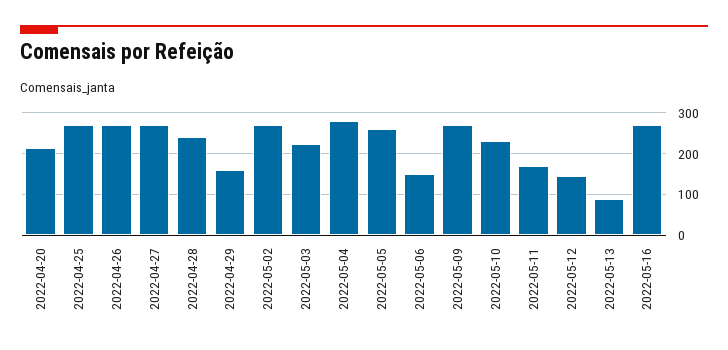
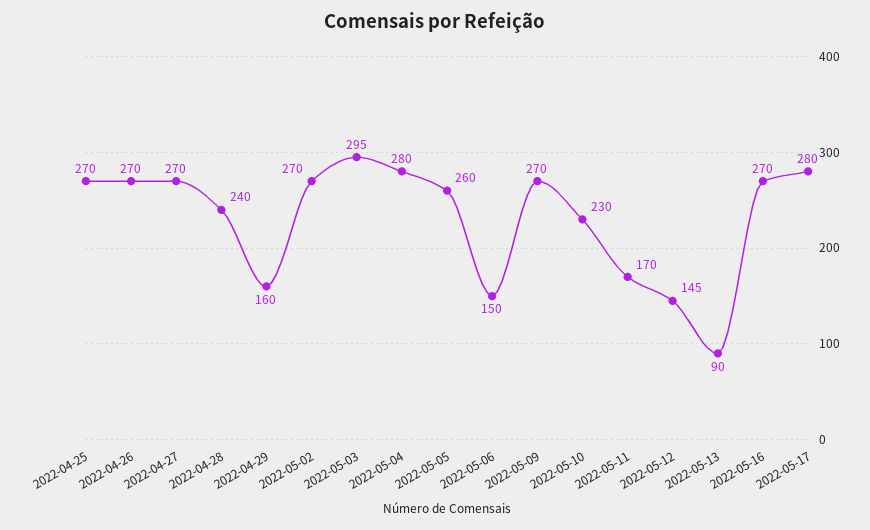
2022-04-20: 220 -> none
2022-05-03: 220 -> 295
2022-05-17: none -> 280

